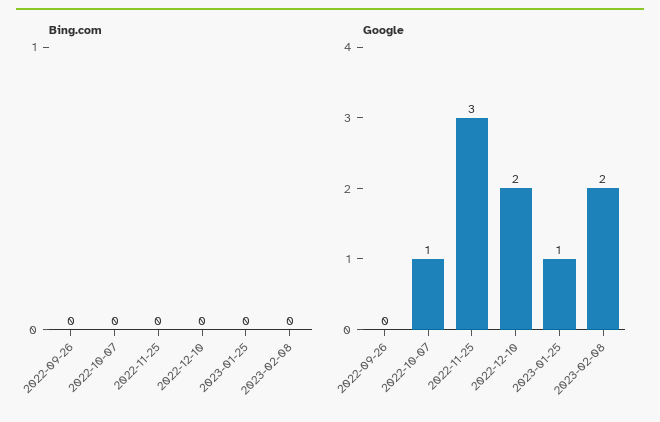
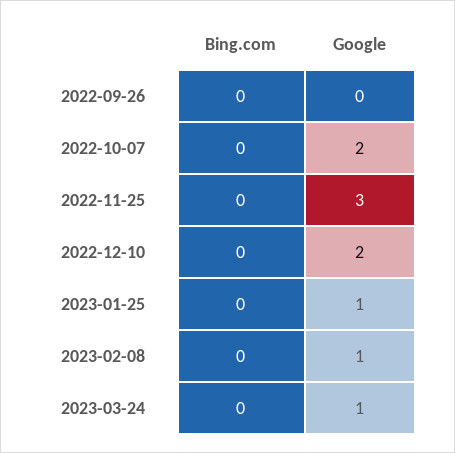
Google, 2022-10-07: 1 -> 2
Google, 2023-02-08: 2 -> 1
Bing.com, 2023-03-24: none -> 0
Google, 2023-03-24: none -> 1

